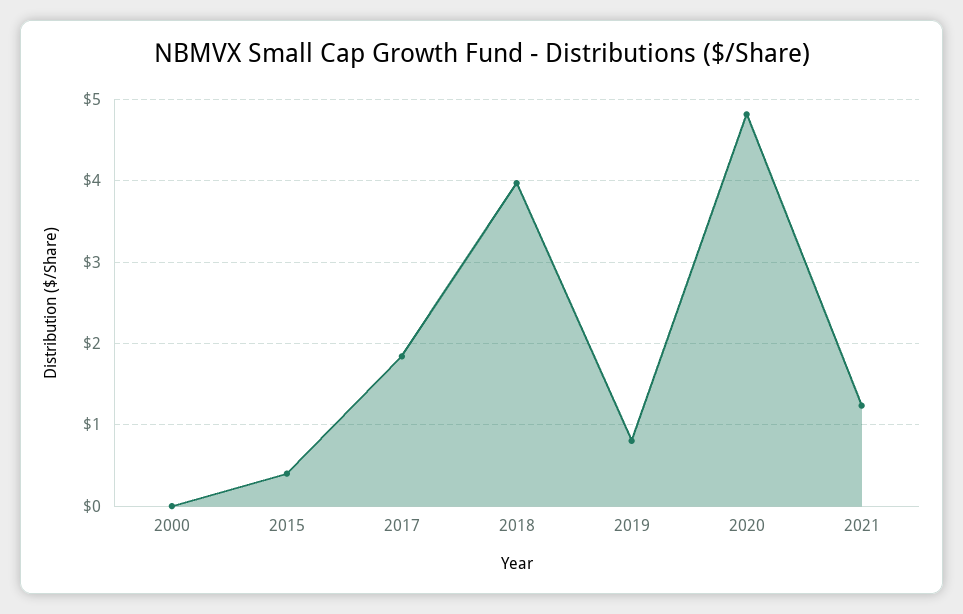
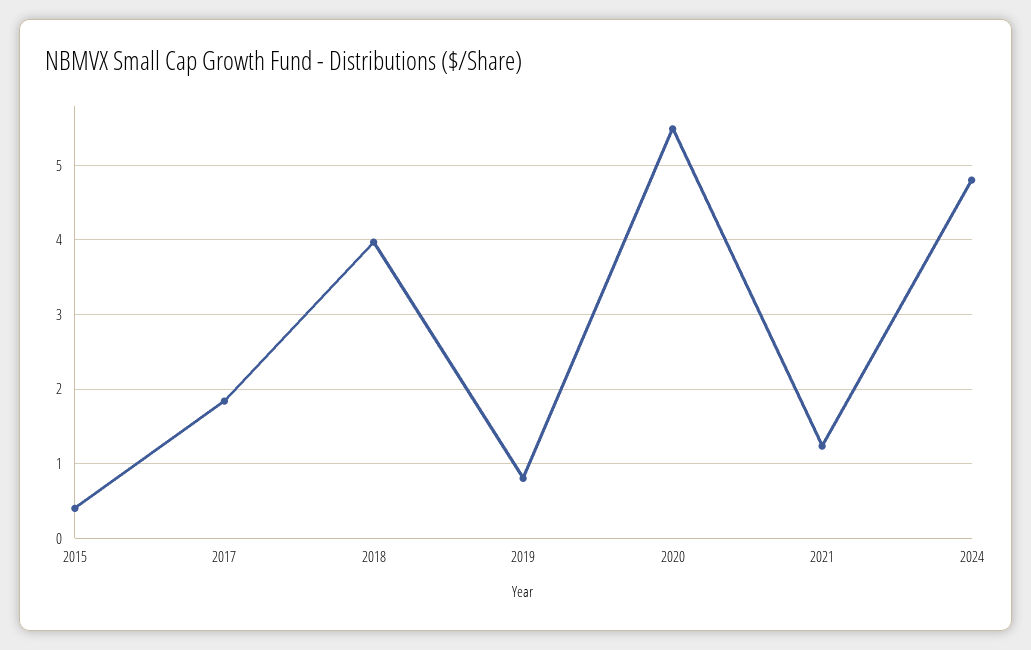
2000: 0 -> none
2020: 4.8 -> 5.5
2024: none -> 4.8

